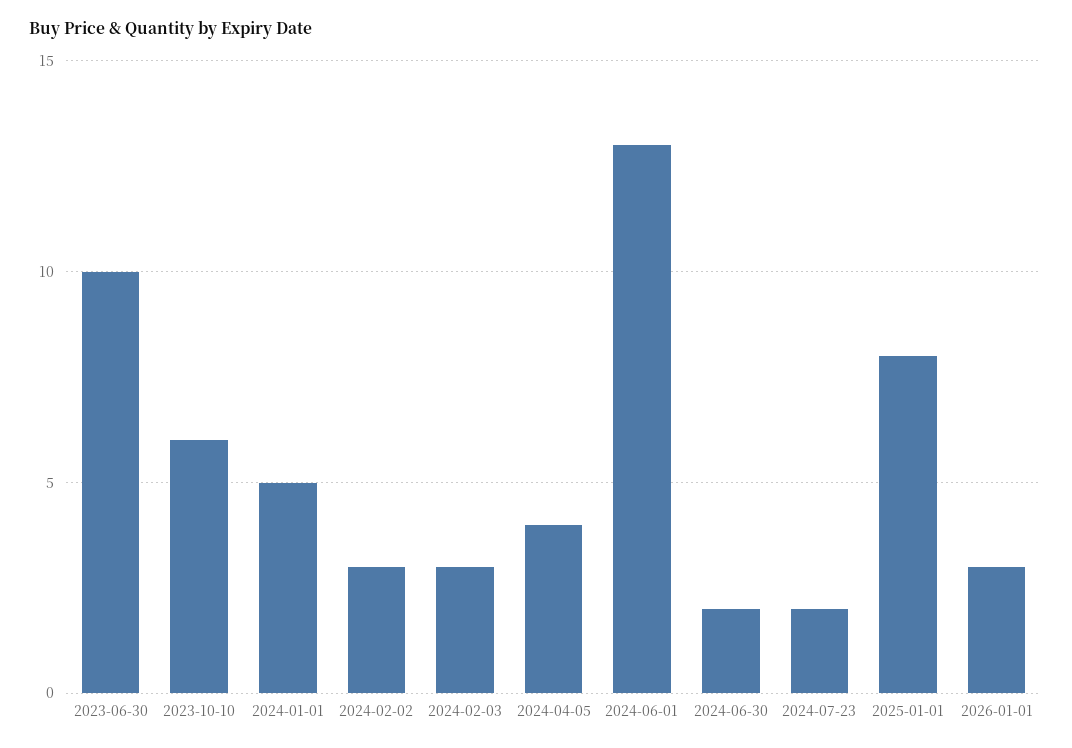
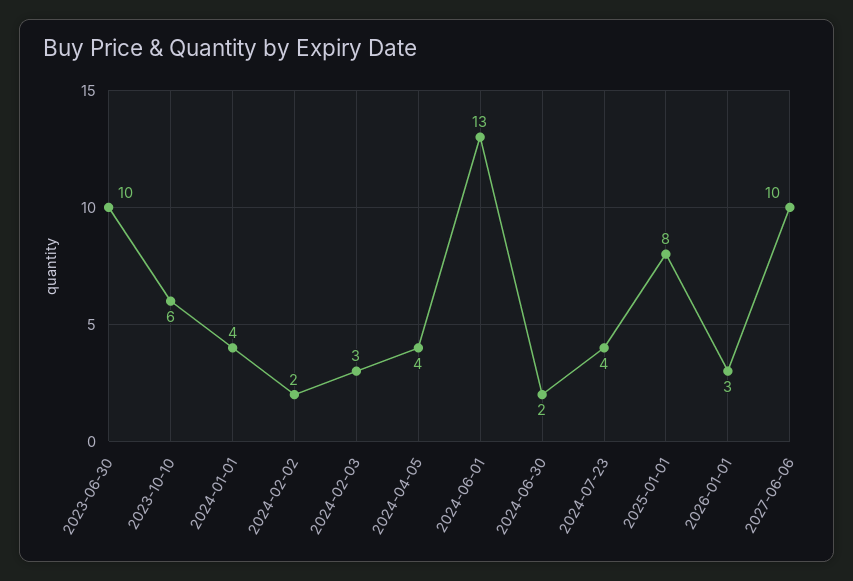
2024-01-01: 5 -> 4
2024-02-02: 3 -> 2
2024-07-23: 2 -> 4
2027-06-06: none -> 10

